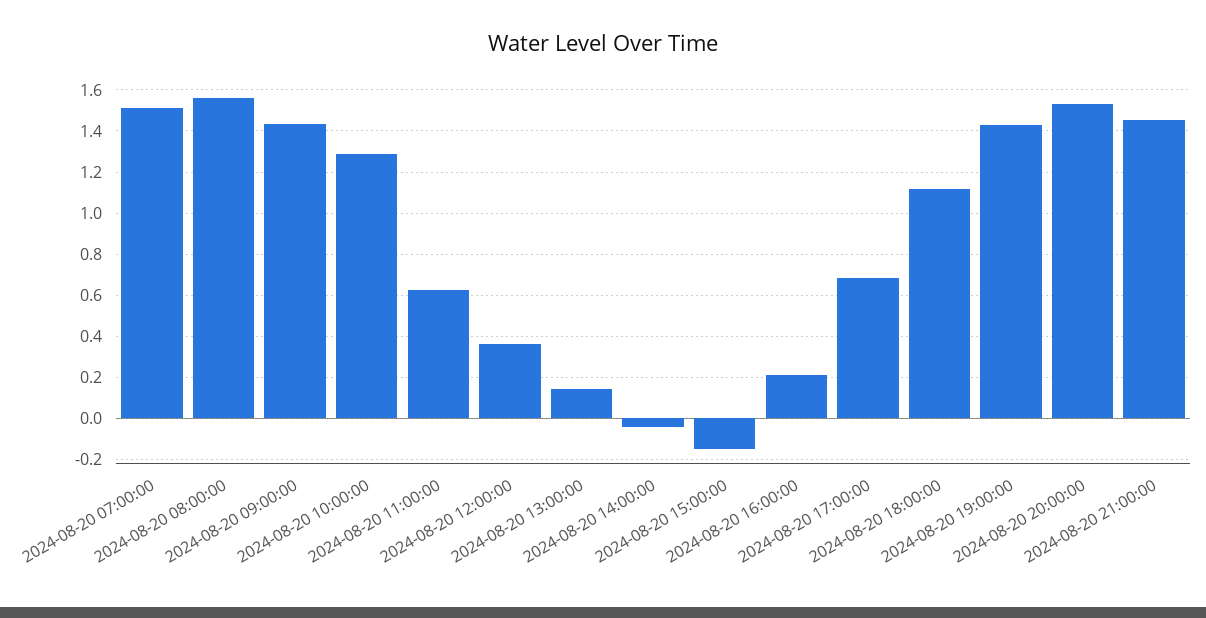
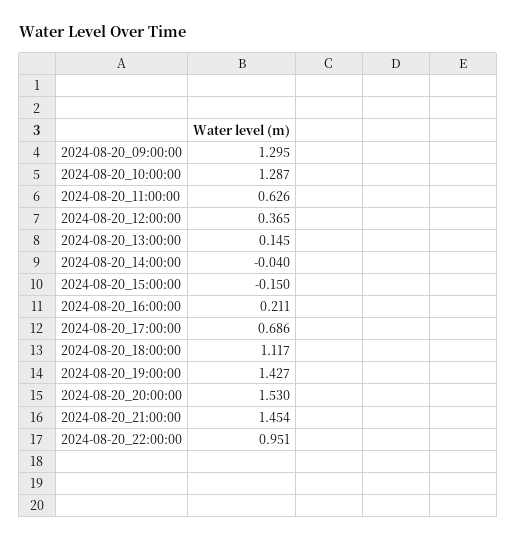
2024-08-20 07:00:00: 1.5 -> none
2024-08-20 08:00:00: 1.55 -> none
2024-08-20 09:00:00: 1.45 -> 1.295
2024-08-20_22:00:00: none -> 0.951

